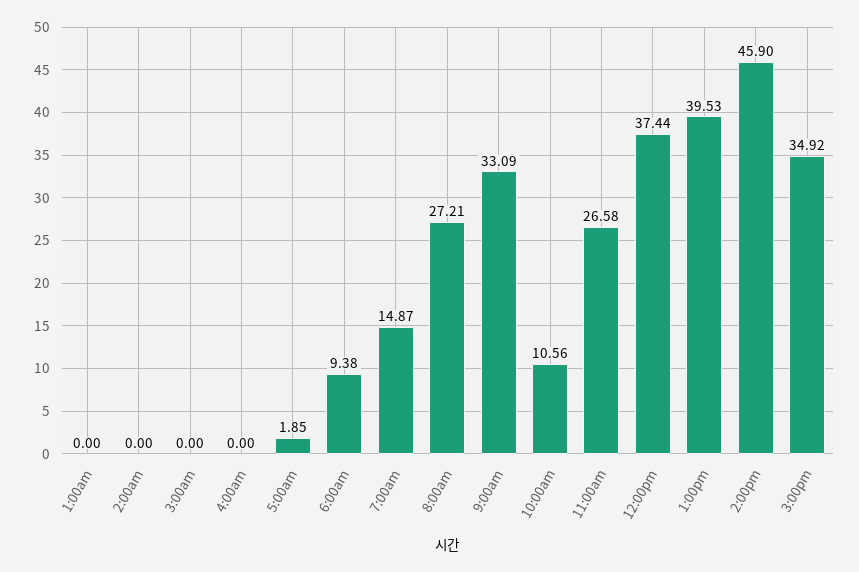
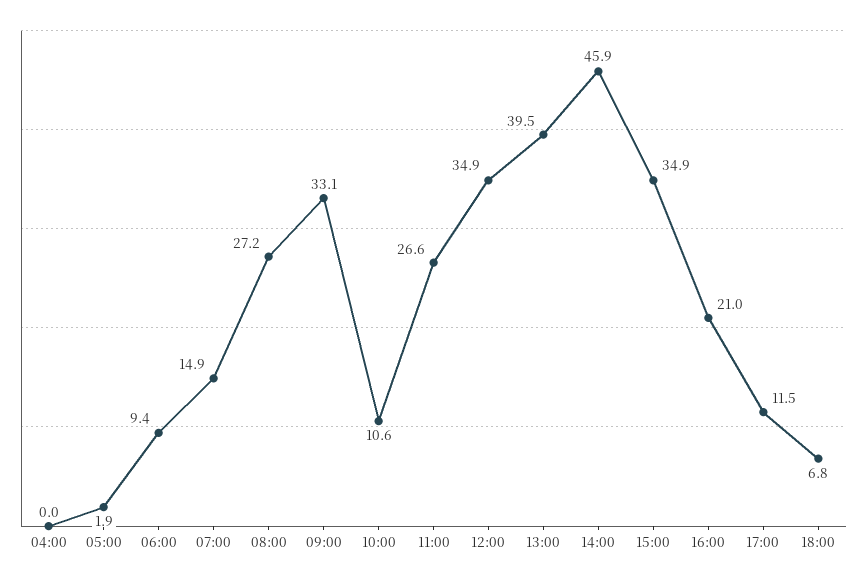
1:00am: 0 -> none
2:00am: 0 -> none
3:00am: 0 -> none
12:00pm: 37.44 -> 34.9
16:00: none -> 21
17:00: none -> 11.5
18:00: none -> 6.8

